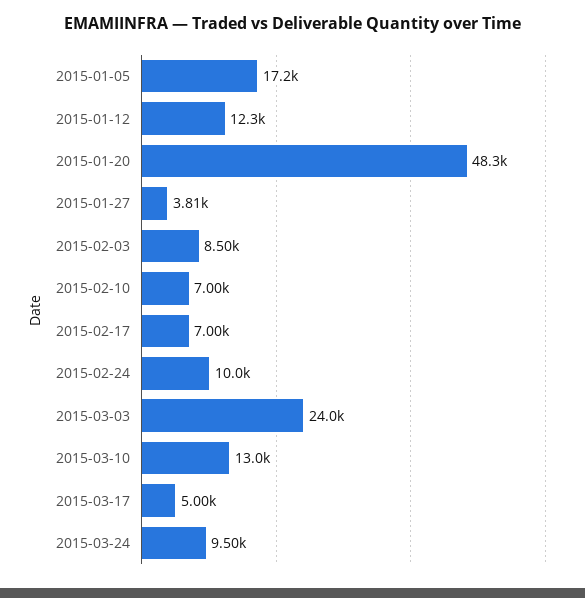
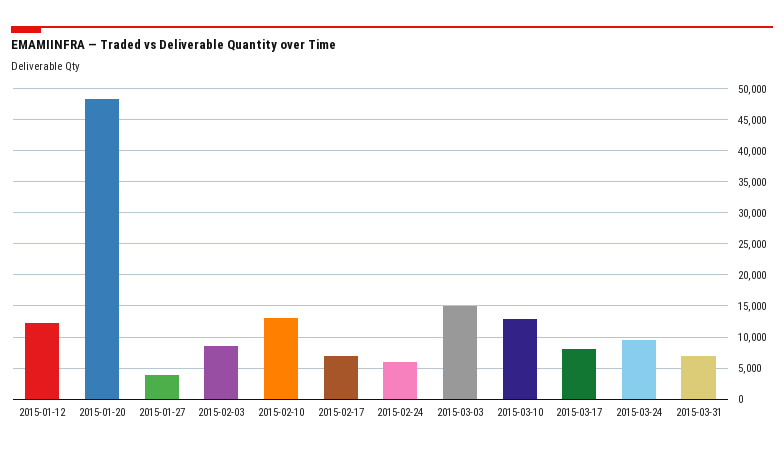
2015-01-05: 17200 -> none
2015-02-10: 7000 -> 13000
2015-02-24: 10000 -> 6000
2015-03-03: 24000 -> 15000
2015-03-17: 5000 -> 8000
2015-03-31: none -> 7000

